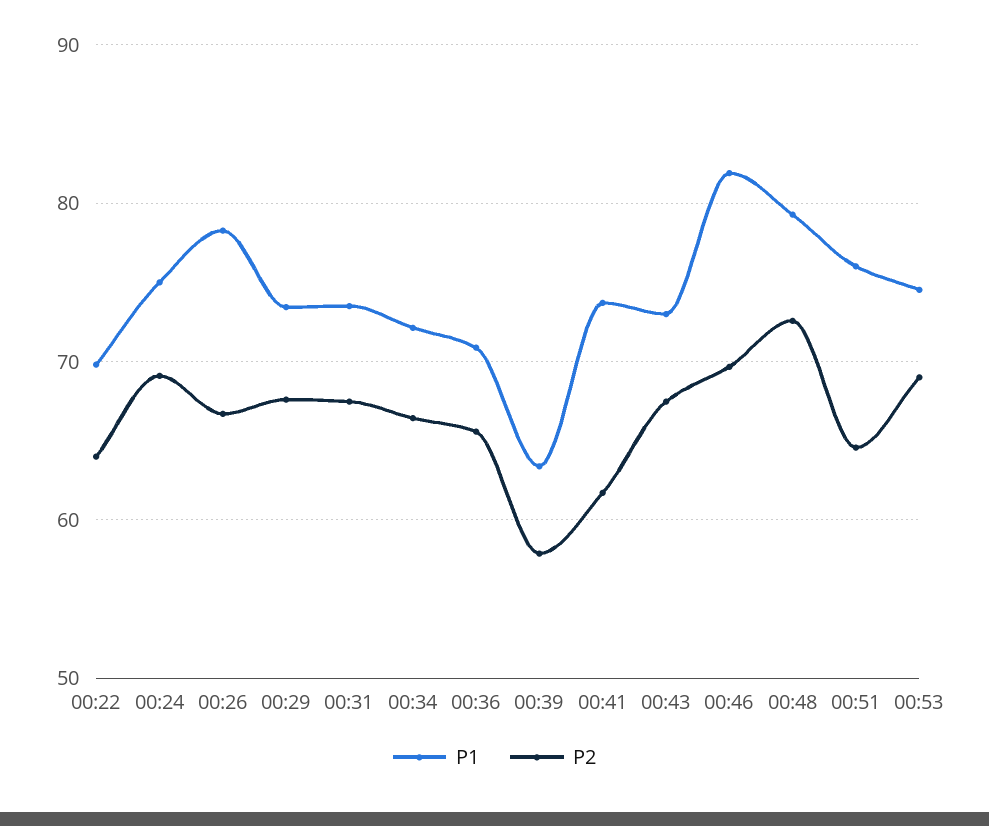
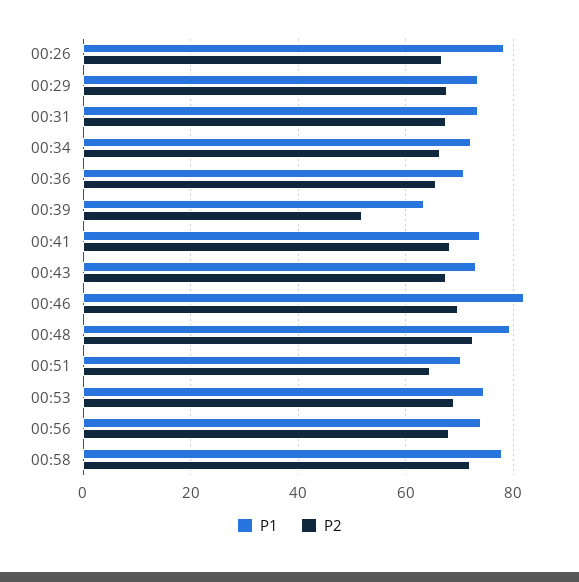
P1, 00:22: 70 -> none
P2, 00:22: 64 -> none
P1, 00:24: 75 -> none
P2, 00:24: 69 -> none
P2, 00:39: 58 -> 52
P2, 00:41: 62 -> 68
P1, 00:51: 76 -> 70
P1, 00:56: none -> 74
P2, 00:56: none -> 68
P1, 00:58: none -> 78
P2, 00:58: none -> 72

